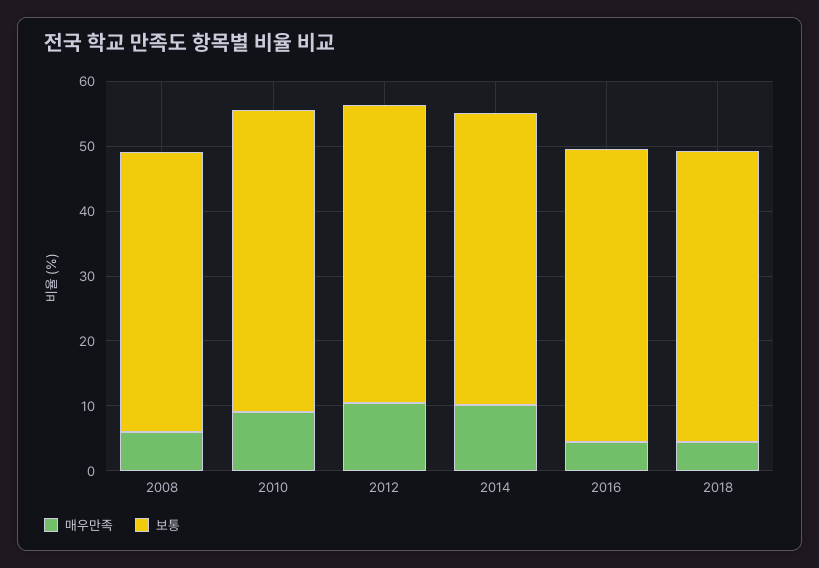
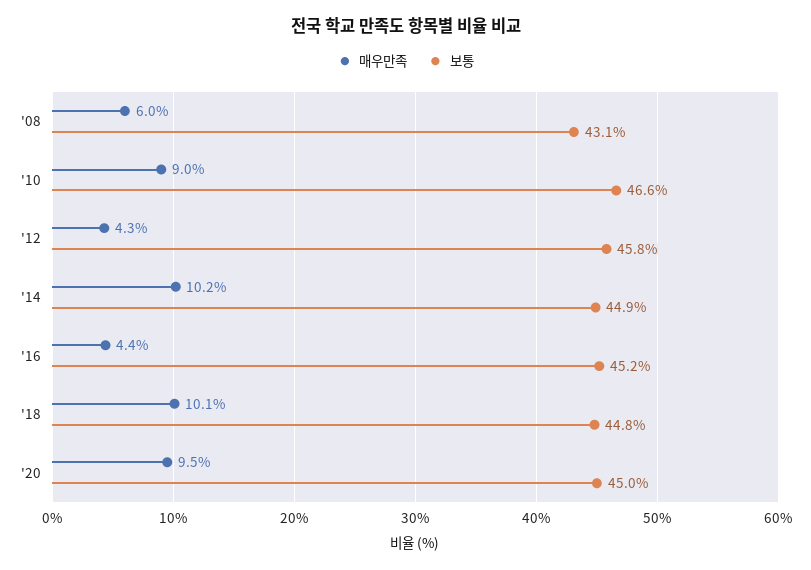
매우만족, 2012: 10 -> 4.3
매우만족, 2018: 4 -> 10.1
매우만족, '20: none -> 9.5
보통, '20: none -> 45

